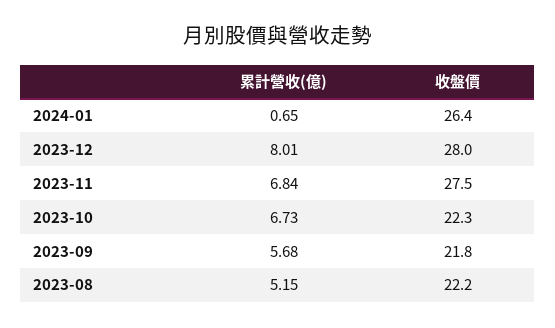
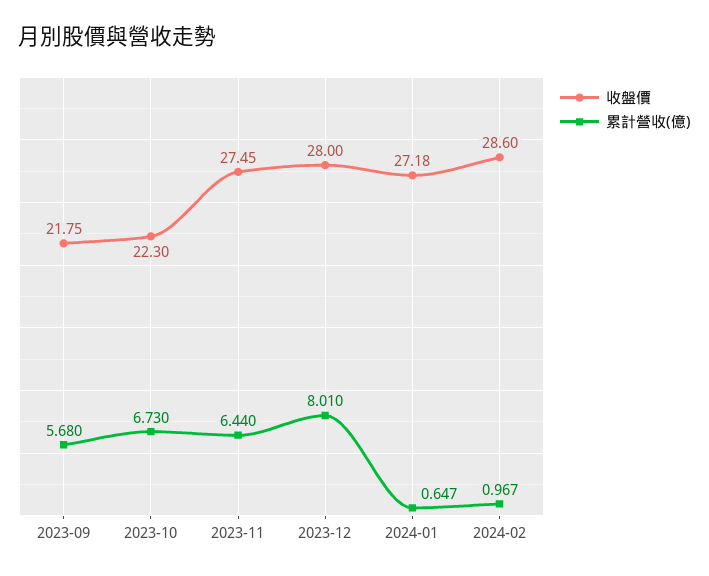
收盤價, 2024-01: 26.4 -> 27.18
累計營收(億), 2023-11: 6.84 -> 6.44
累計營收(億), 2023-08: 5.15 -> none
收盤價, 2023-08: 22.2 -> none
收盤價, 2024-02: none -> 28.6
累計營收(億), 2024-02: none -> 0.967

